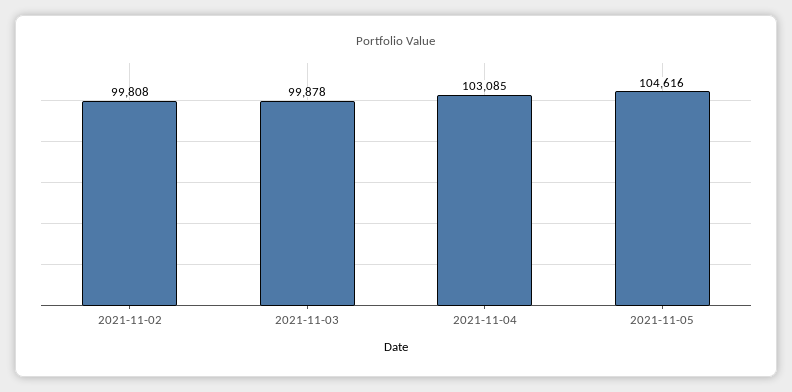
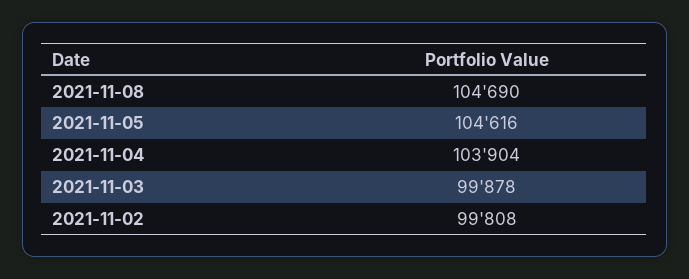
2021-11-04: 103085 -> 103904
2021-11-08: none -> 104690

